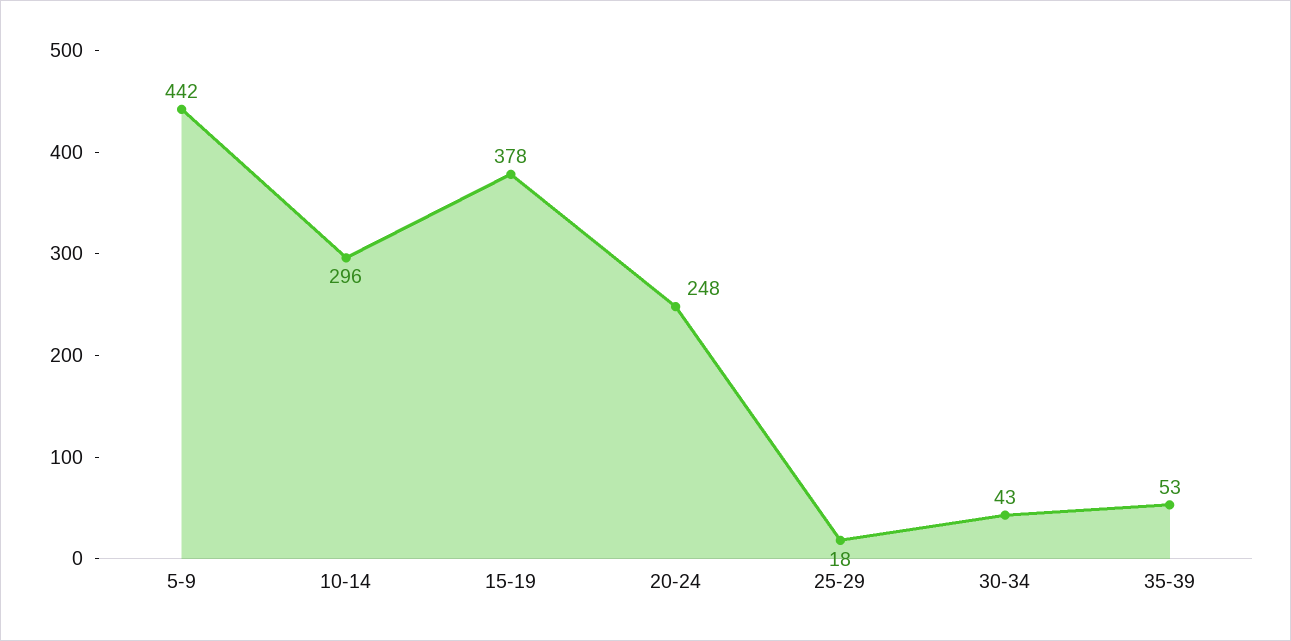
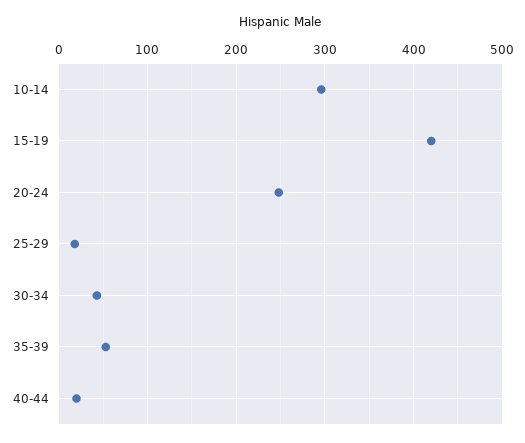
5-9: 442 -> none
15-19: 378 -> 420
40-44: none -> 20

